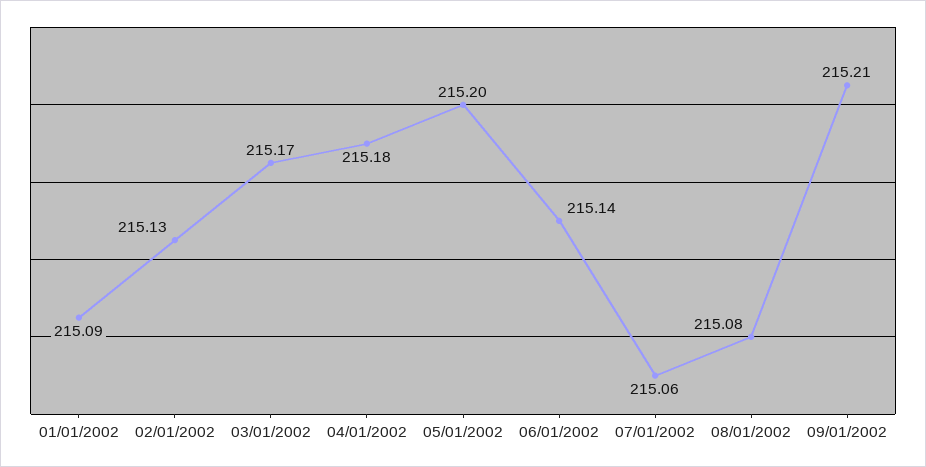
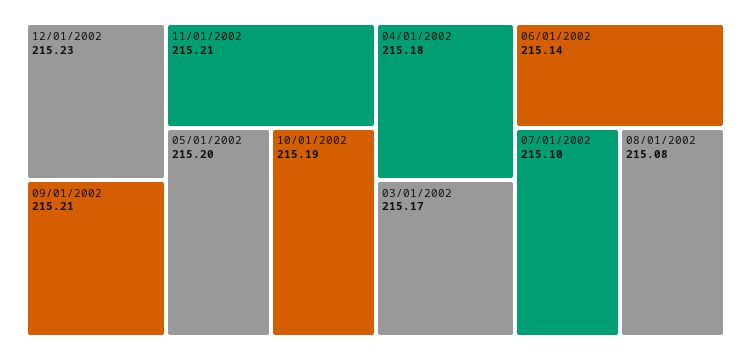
01/01/2002: 215.09 -> none
02/01/2002: 215.13 -> none
07/01/2002: 215.06 -> 215.1
12/01/2002: none -> 215.23
11/01/2002: none -> 215.21
10/01/2002: none -> 215.19

